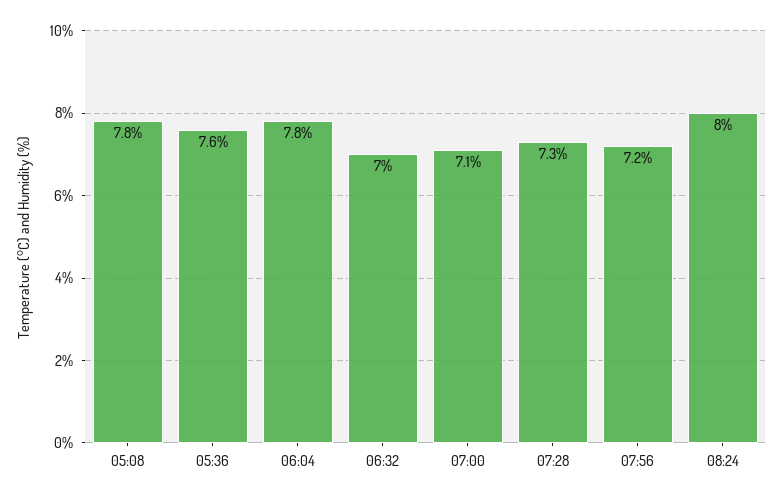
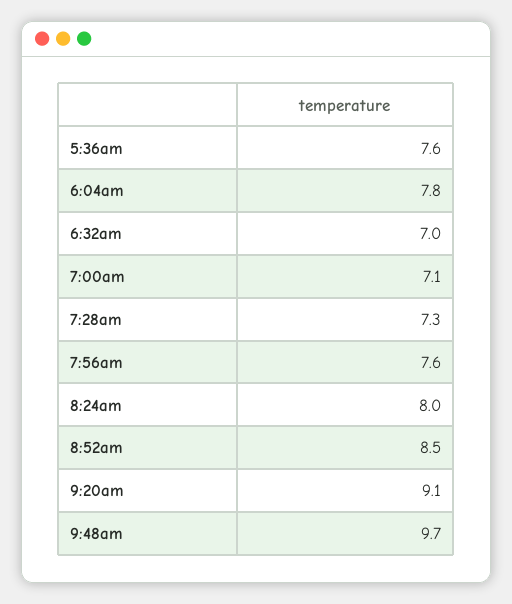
05:08: 7.8 -> none
07:56: 7.2 -> 7.6
8:52am: none -> 8.5
9:20am: none -> 9.1
9:48am: none -> 9.7

